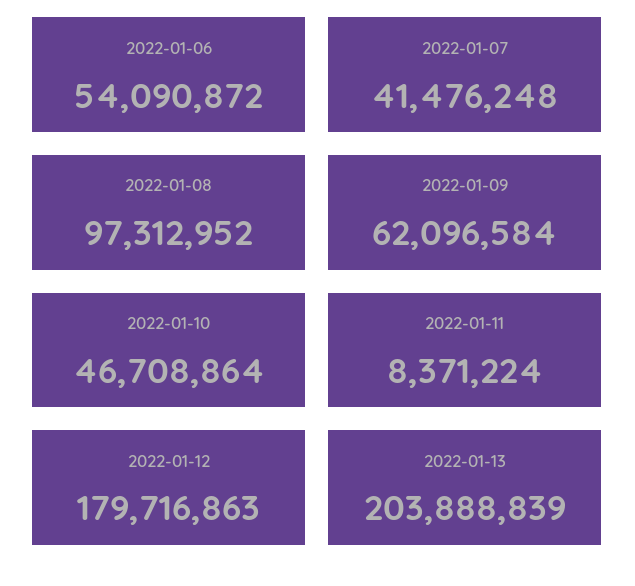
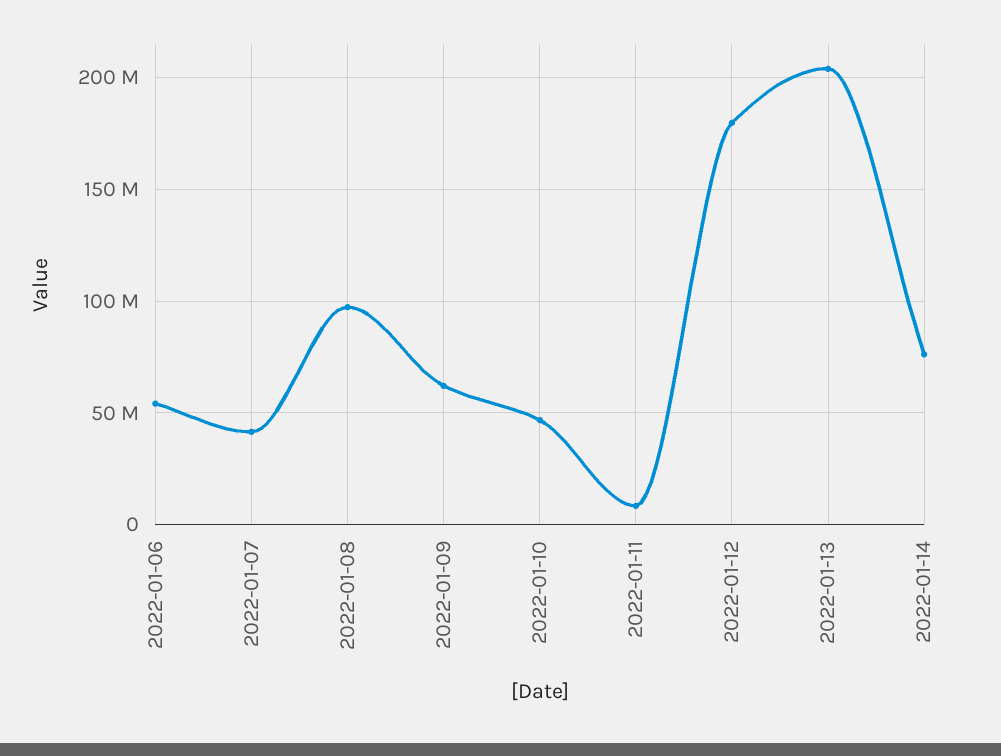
2022-01-14: none -> 75000000

